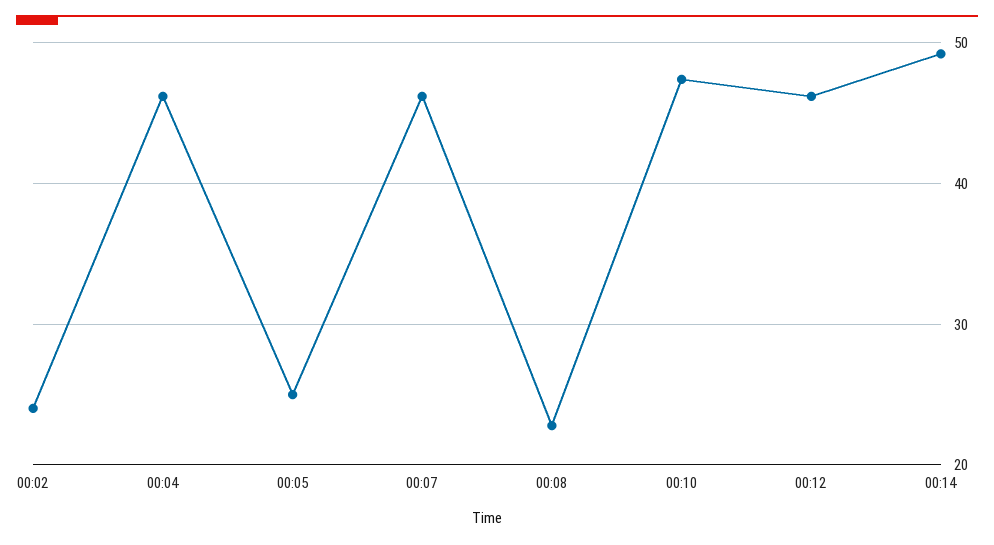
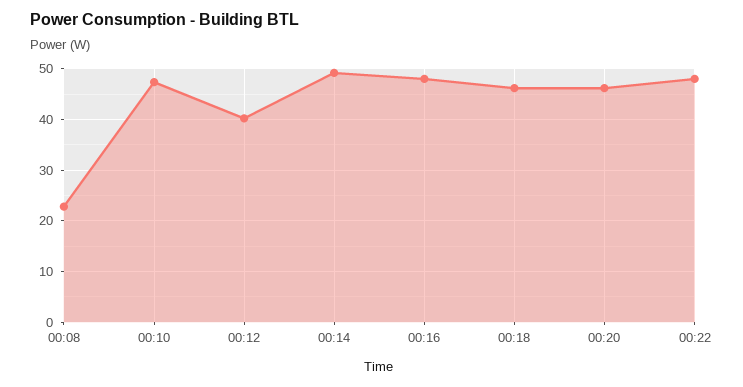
00:02: 24 -> none
00:04: 46 -> none
00:05: 25 -> none
00:07: 46 -> none
00:12: 46 -> 40
00:16: none -> 48
00:18: none -> 46
00:20: none -> 46
00:22: none -> 48

